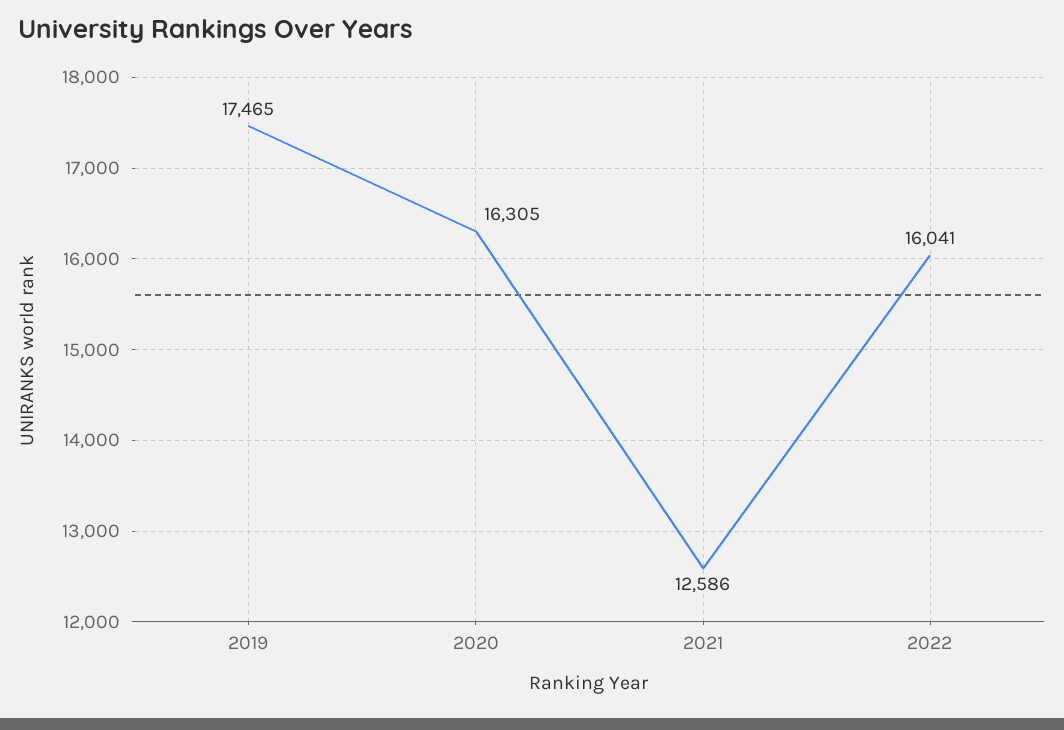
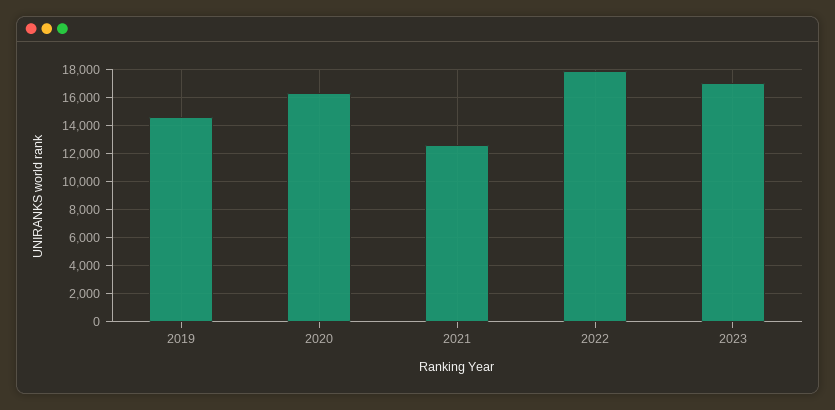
2019: 17465 -> 14500
2022: 16041 -> 18000
2023: none -> 17000

